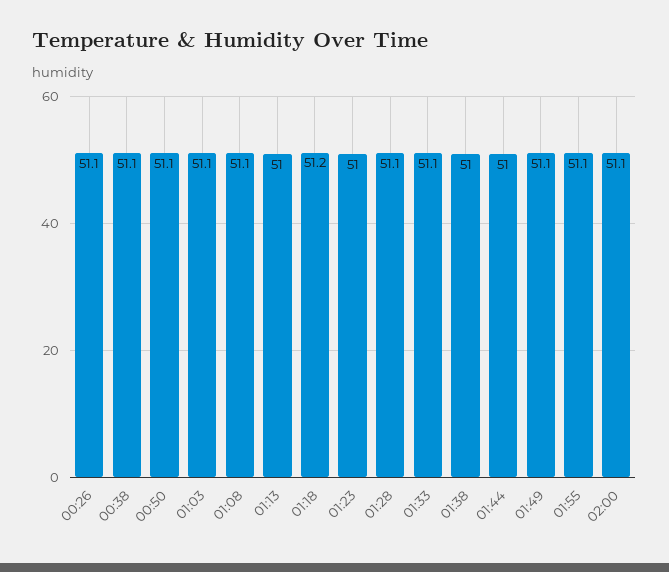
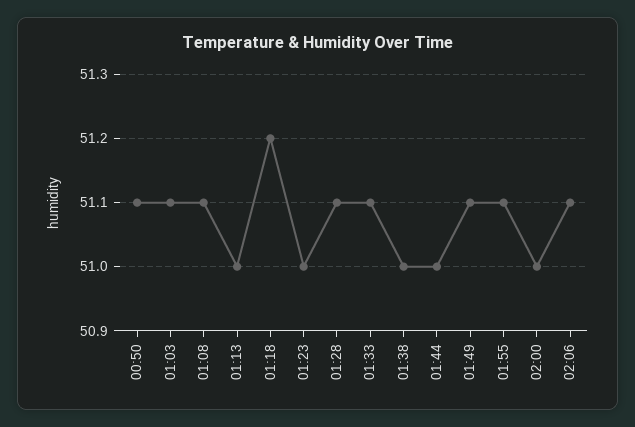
00:26: 51.1 -> none
00:38: 51.1 -> none
02:00: 51.1 -> 51
02:06: none -> 51.1

